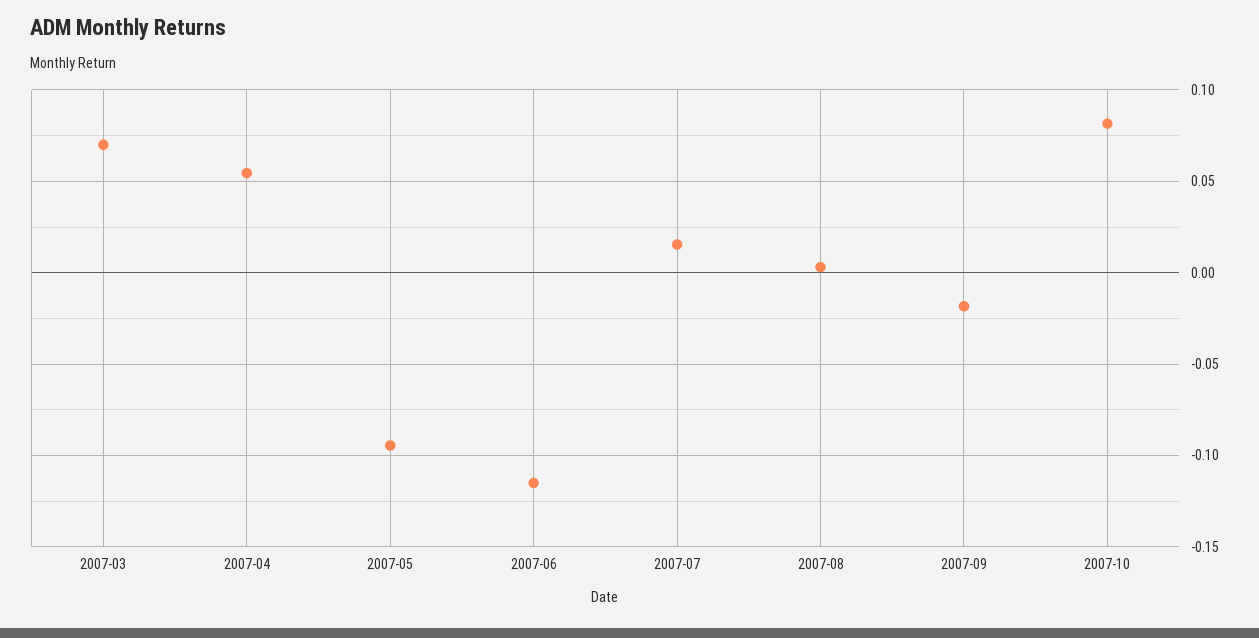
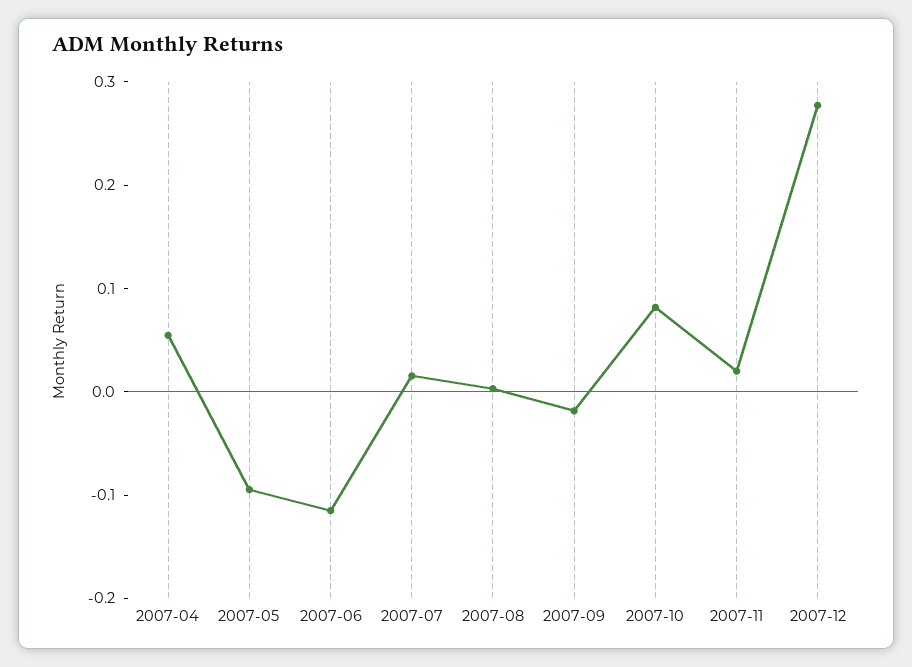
2007-03: 0.07 -> none
2007-11: none -> 0.02
2007-12: none -> 0.28

